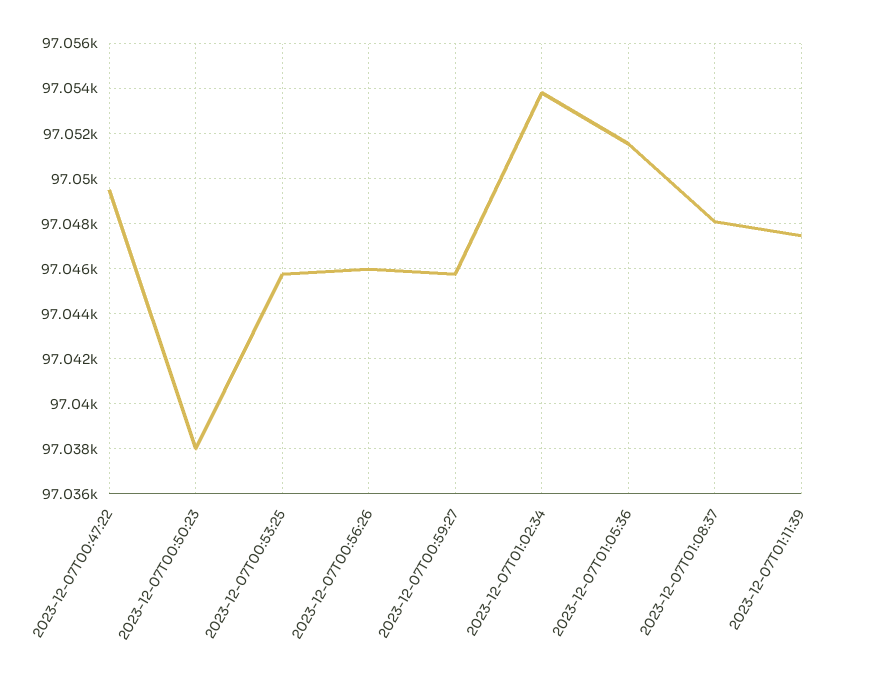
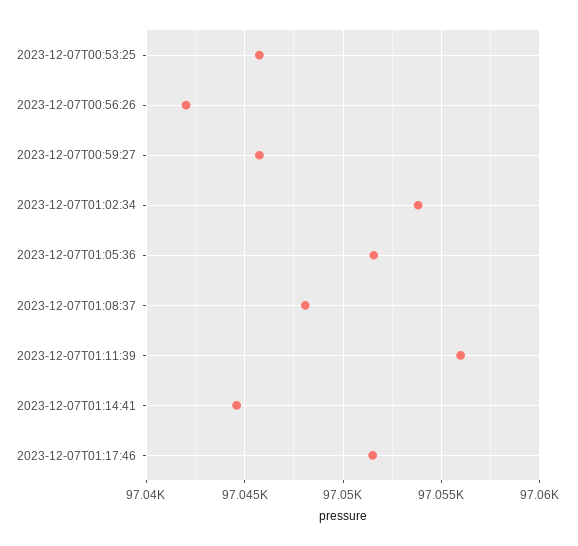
2023-12-07T00:47:22: 97049.5 -> none
2023-12-07T00:50:23: 97038 -> none
2023-12-07T00:56:26: 97046 -> 97042
2023-12-07T01:11:39: 97047.5 -> 97056
2023-12-07T01:14:41: none -> 97044.5
2023-12-07T01:17:46: none -> 97051.5

